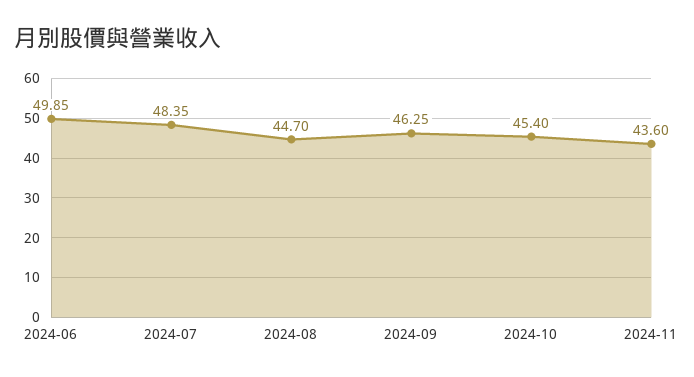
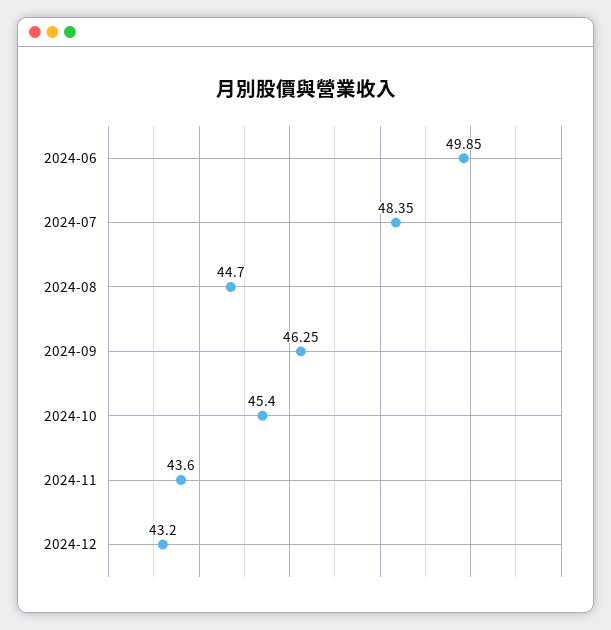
2024-12: none -> 43.2

